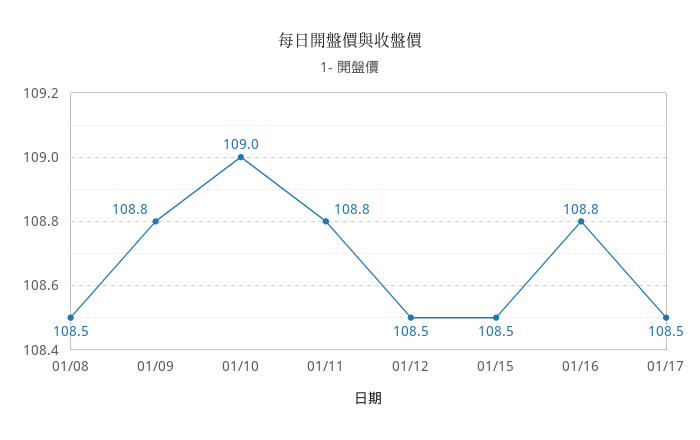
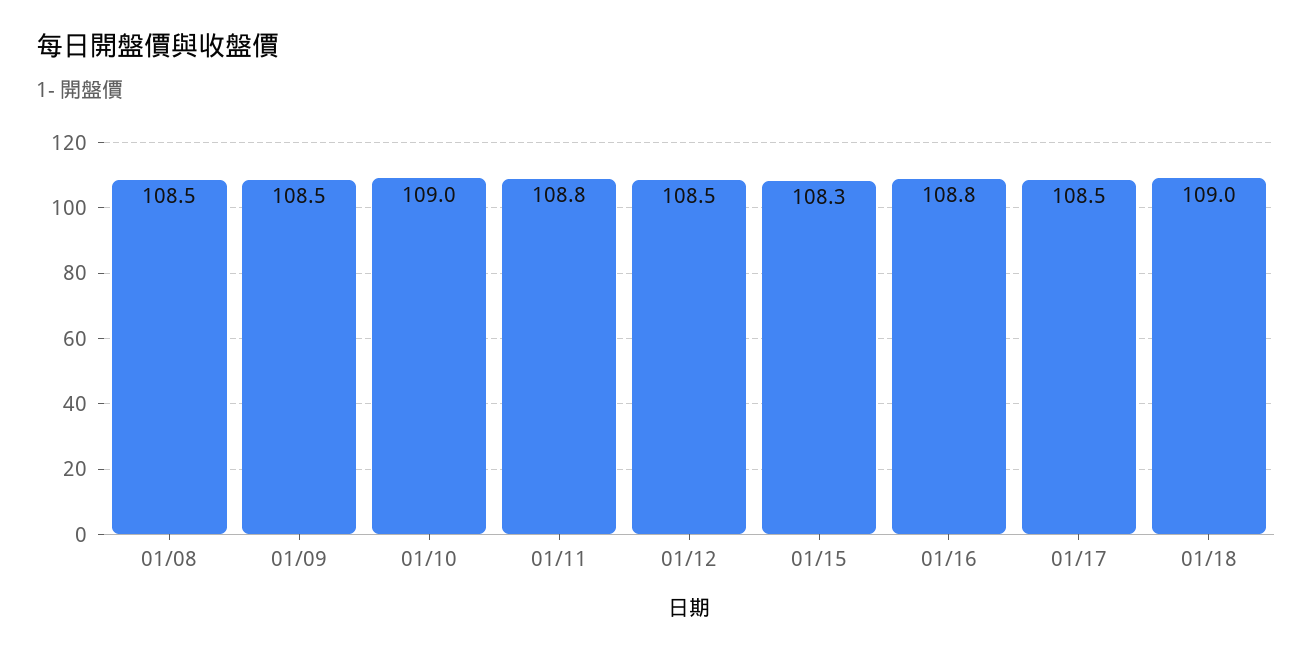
01/09: 108.8 -> 108.5
01/15: 108.5 -> 108.3
01/18: none -> 109

